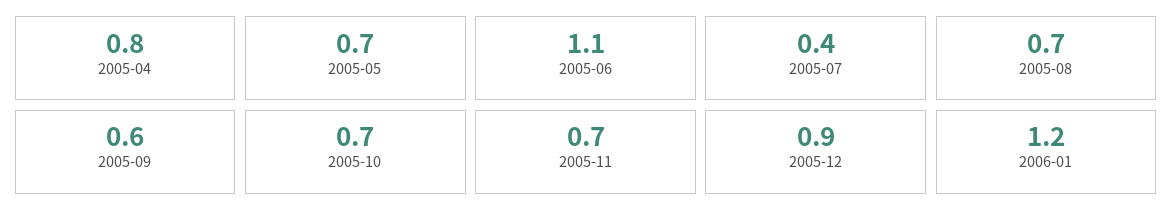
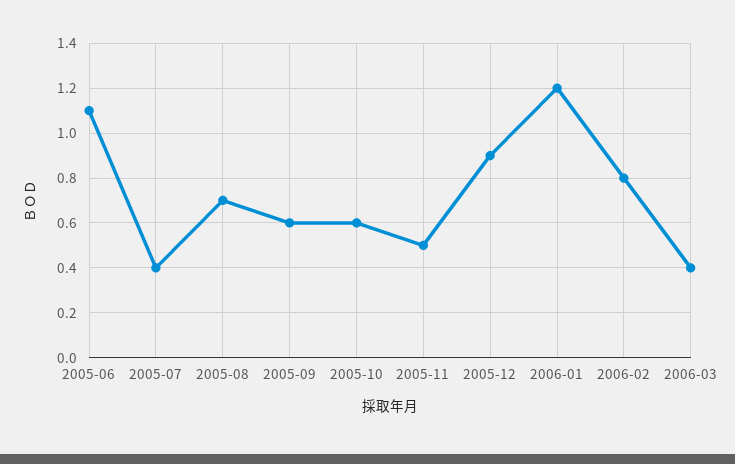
2005-04: 0.8 -> none
2005-05: 0.7 -> none
2005-10: 0.7 -> 0.6
2005-11: 0.7 -> 0.5
2006-02: none -> 0.8
2006-03: none -> 0.4

